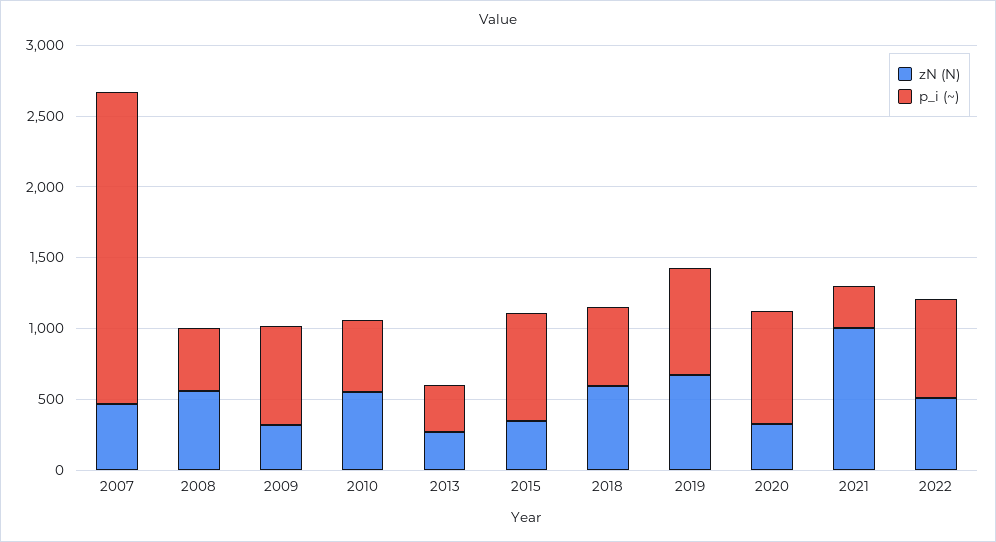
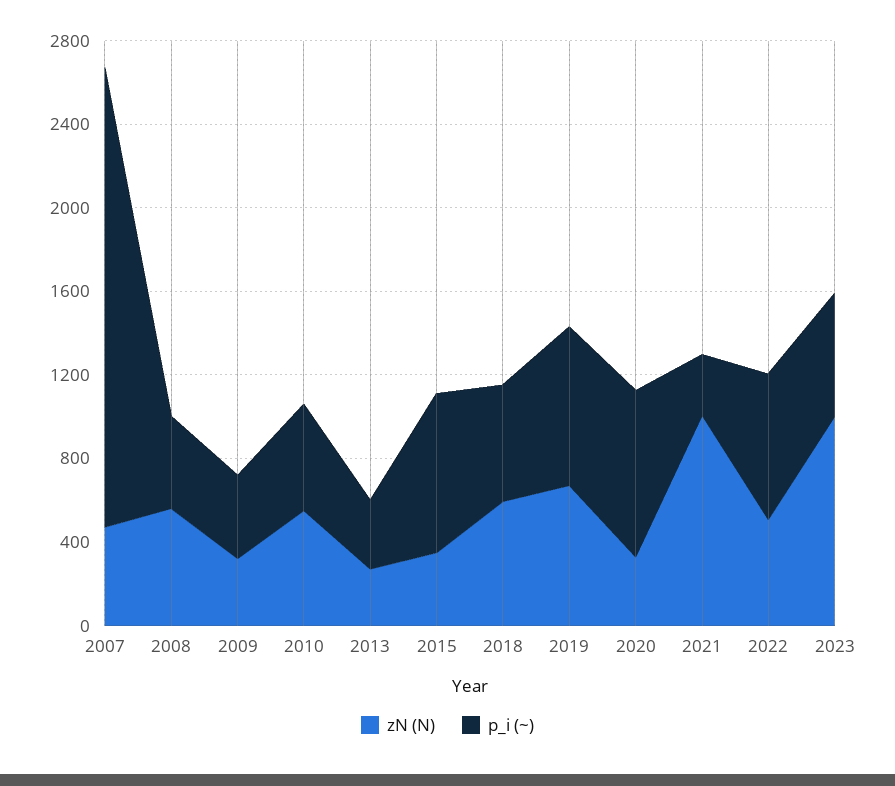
p_i (~), 2009: 700 -> 400
zN (N), 2023: none -> 1000
p_i (~), 2023: none -> 600

